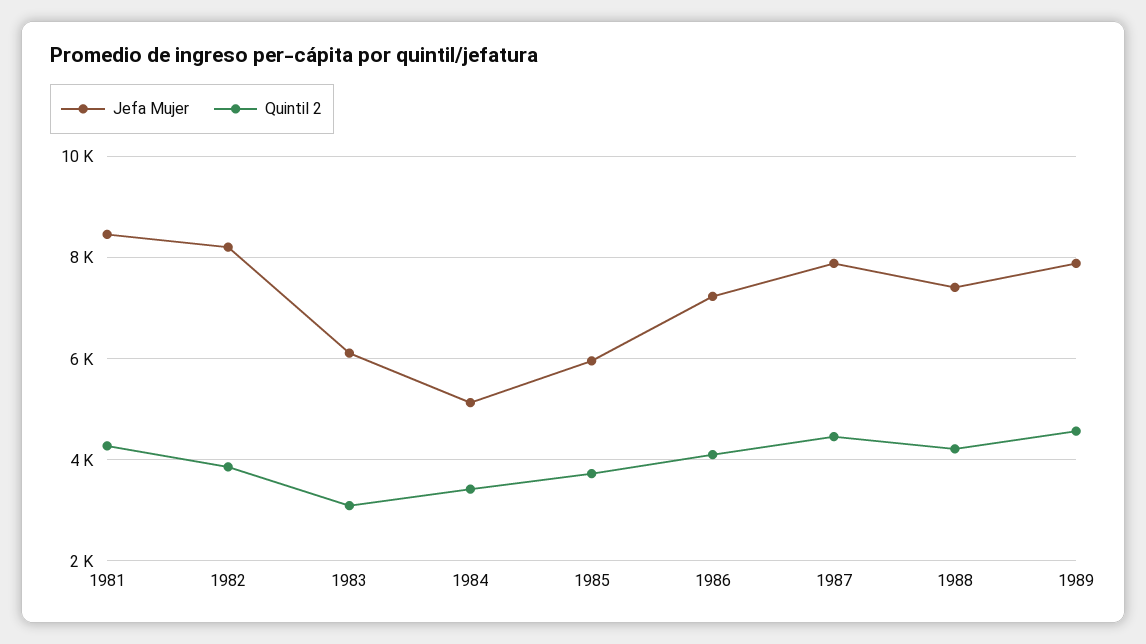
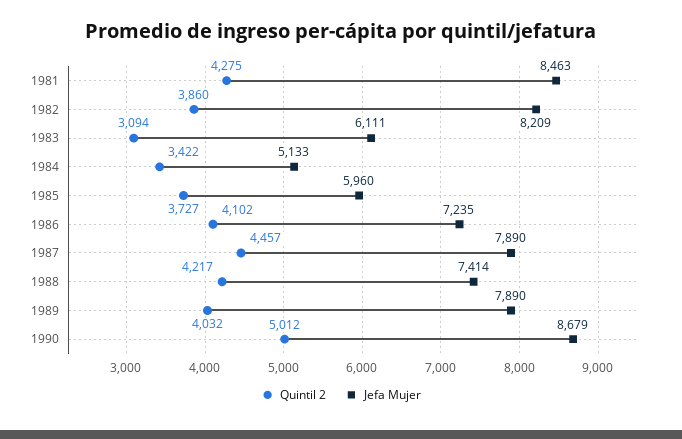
Quintil 2, 1989: 4600 -> 4032
Quintil 2, 1990: none -> 5012
Jefa Mujer, 1990: none -> 8679

